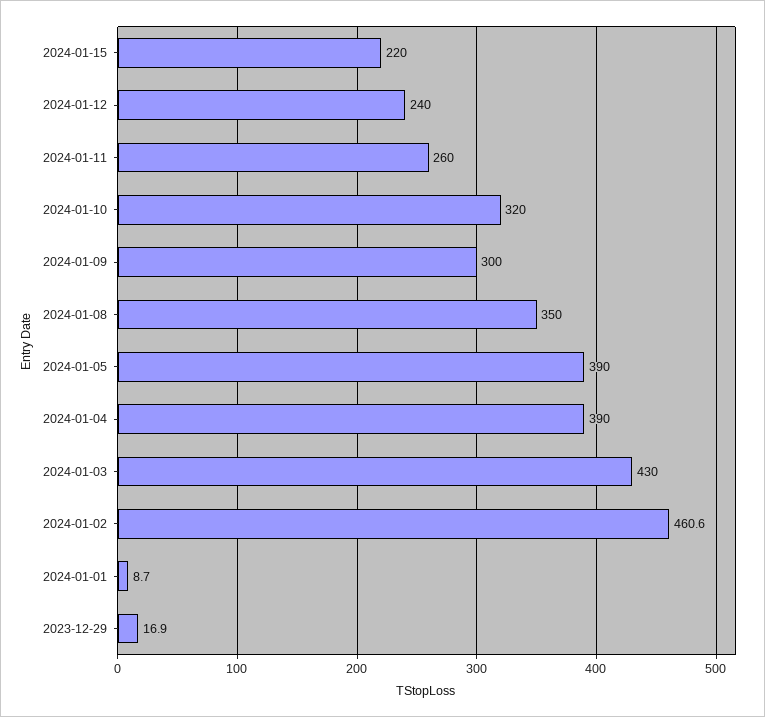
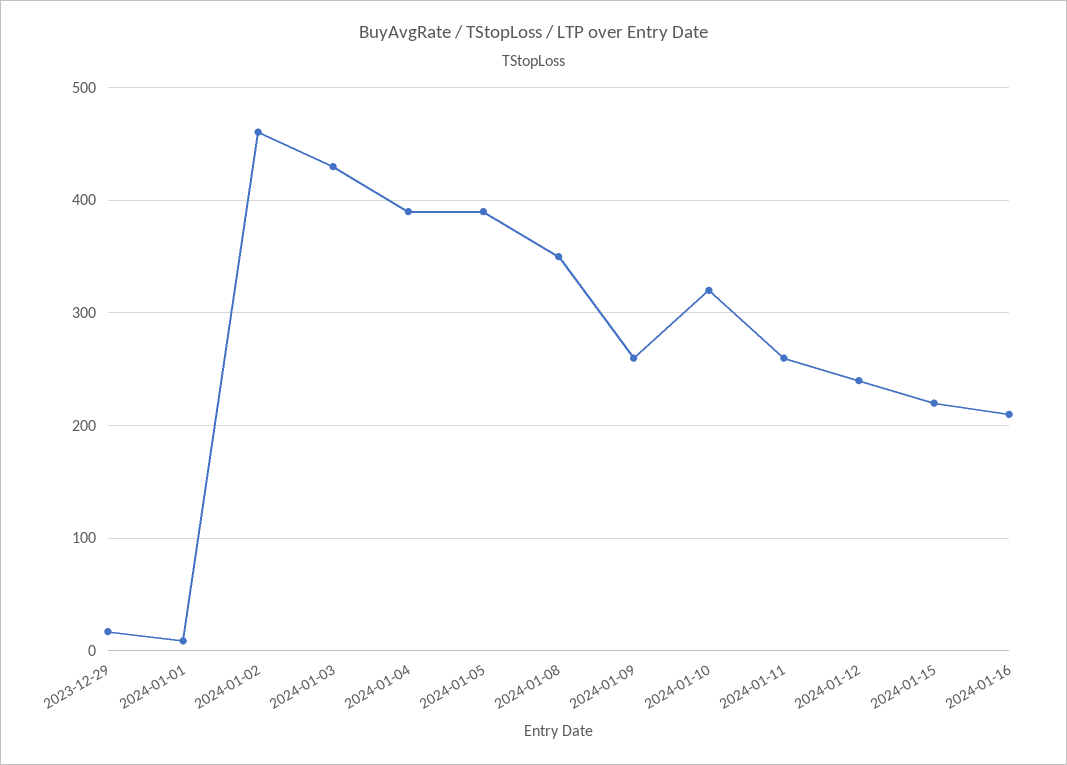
2024-01-09: 300 -> 260
2024-01-16: none -> 210

